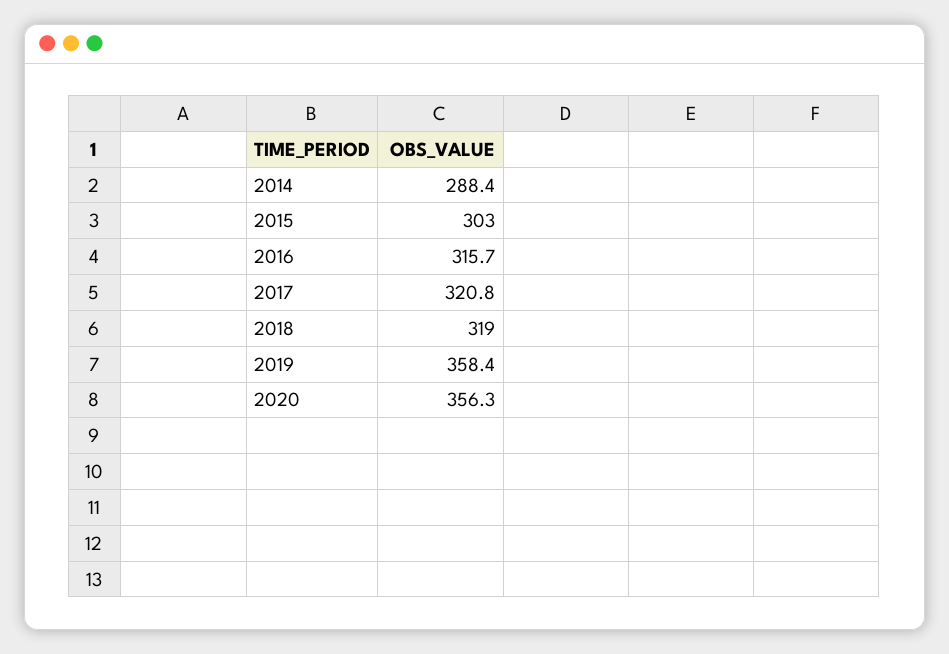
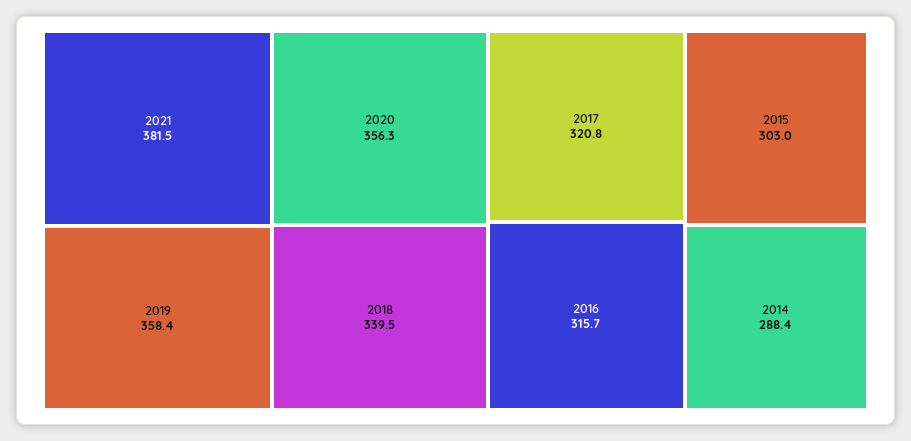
2018: 319 -> 339.5
2021: none -> 381.5

